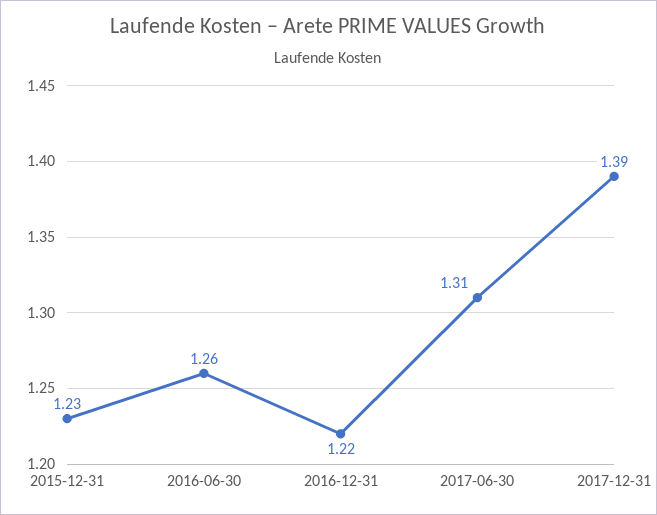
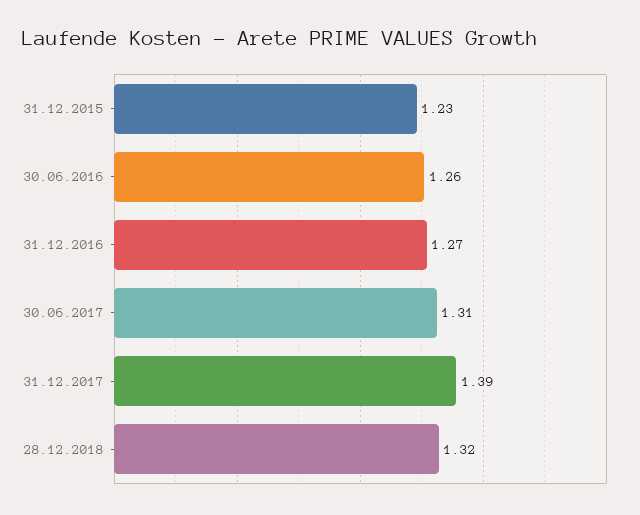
2016-12-31: 1.22 -> 1.27
28.12.2018: none -> 1.32

